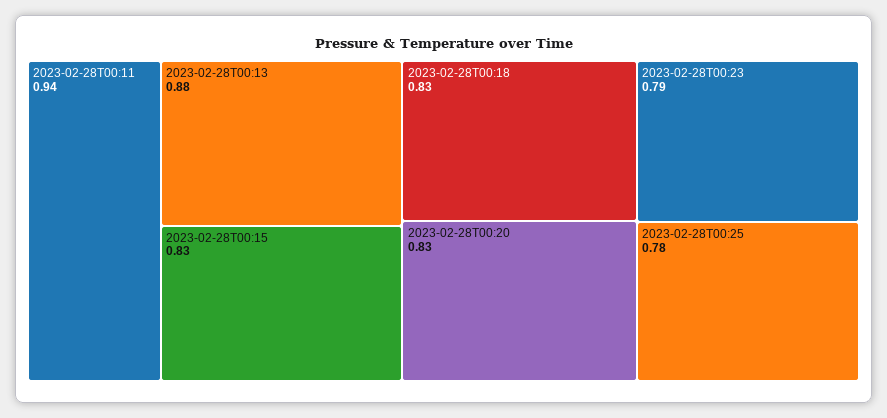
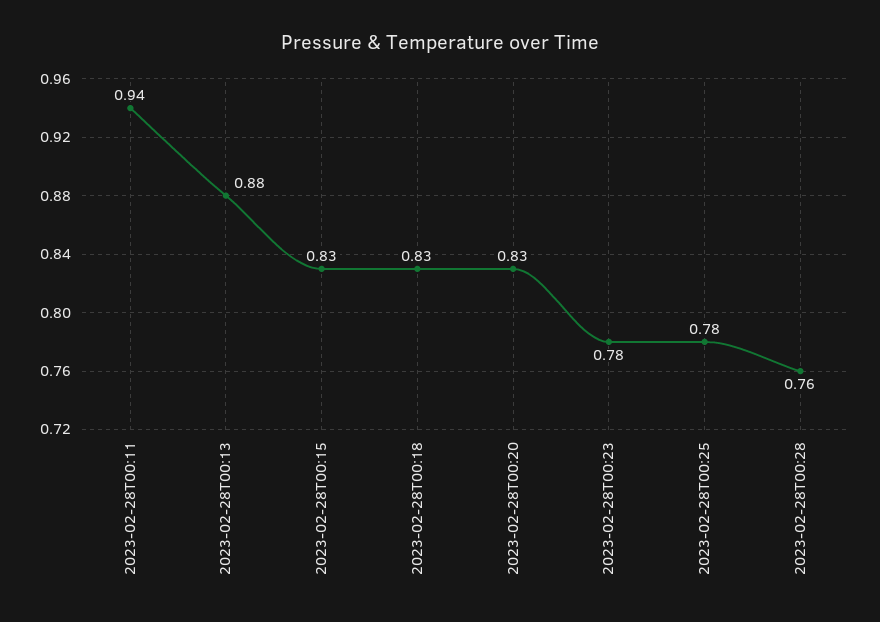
2023-02-28T00:23: 0.79 -> 0.78
2023-02-28T00:28: none -> 0.76

